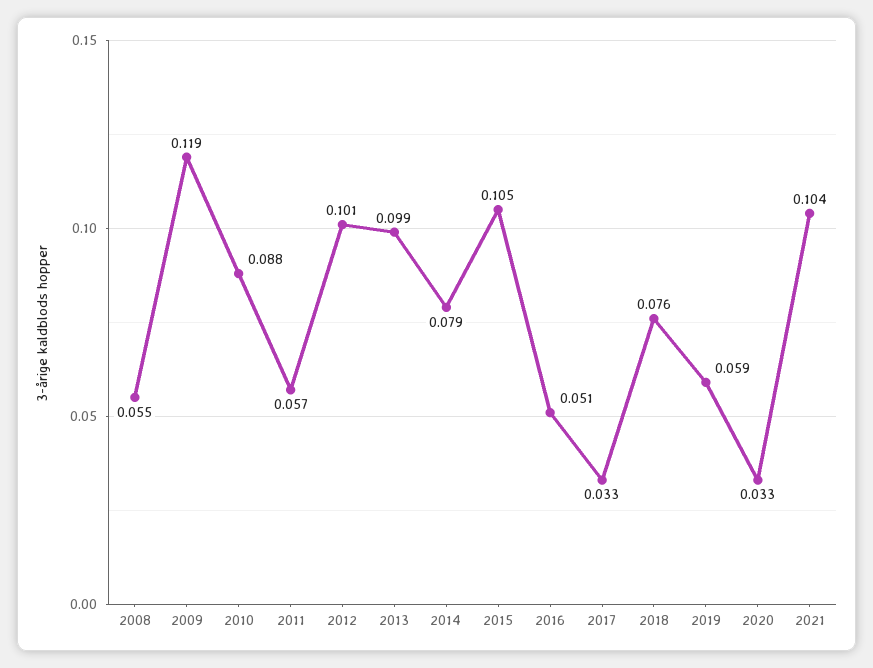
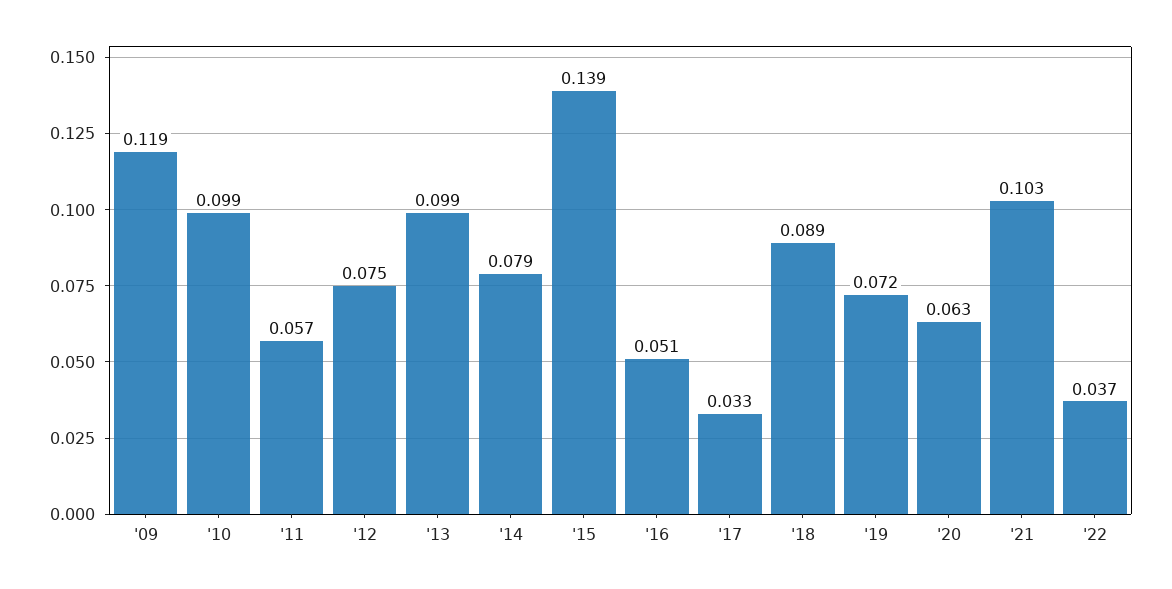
2008: 0.055 -> none
2010: 0.088 -> 0.099
2012: 0.101 -> 0.075
2015: 0.105 -> 0.139
2018: 0.076 -> 0.089
2019: 0.059 -> 0.072
2020: 0.033 -> 0.063
2021: 0.104 -> 0.103
'22: none -> 0.037

